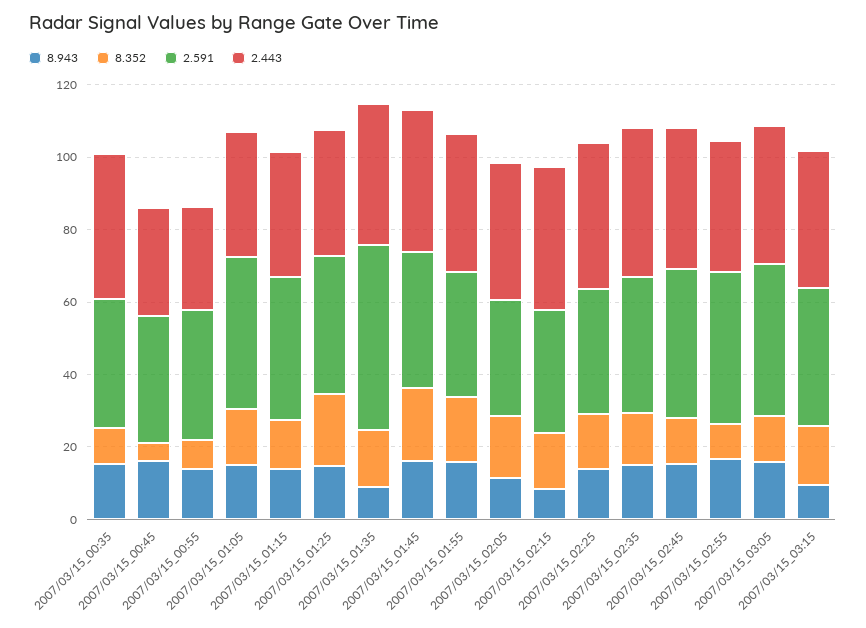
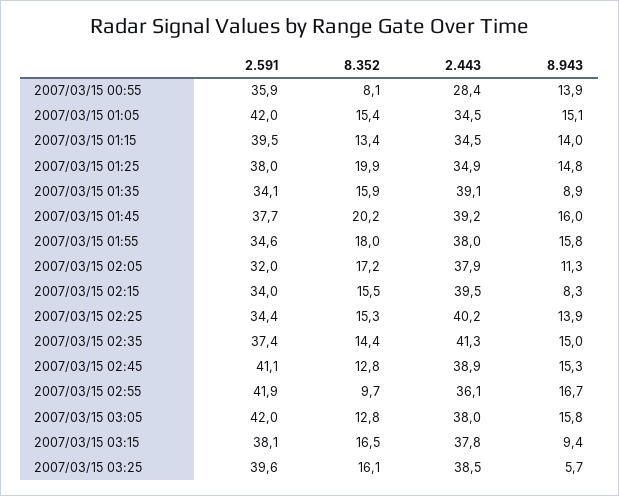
8.943, 2007/03/15_00:35: 15 -> none
8.352, 2007/03/15_00:35: 10 -> none
2.591, 2007/03/15_00:35: 35 -> none
2.443, 2007/03/15_00:35: 40 -> none
8.943, 2007/03/15_00:45: 15 -> none
8.352, 2007/03/15_00:45: 5 -> none
2.591, 2007/03/15_00:45: 35 -> none
2.443, 2007/03/15_00:45: 30 -> none
2.591, 2007/03/15_01:35: 50 -> 34.1
2.591, 2007/03/15 03:25: none -> 39.6
8.352, 2007/03/15 03:25: none -> 16.1
2.443, 2007/03/15 03:25: none -> 38.5
8.943, 2007/03/15 03:25: none -> 5.7

